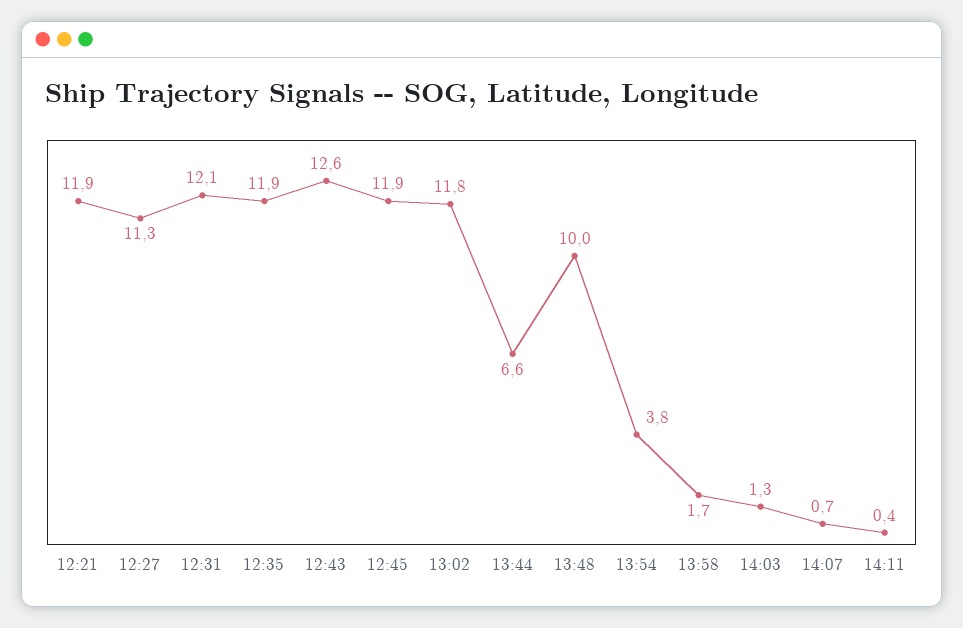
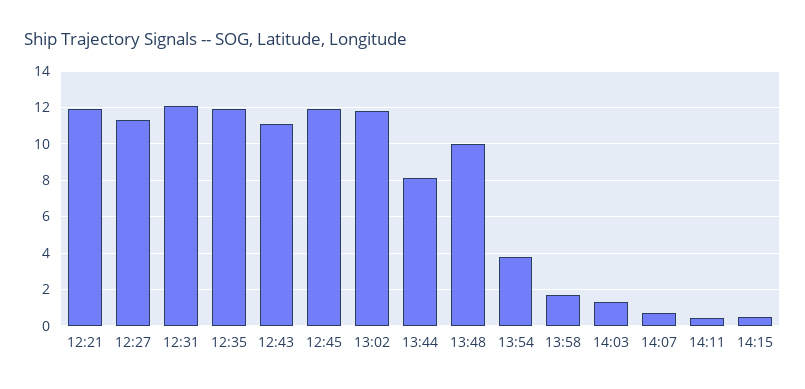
12:43: 12.6 -> 11
13:44: 6.6 -> 8
14:15: none -> 0.5

